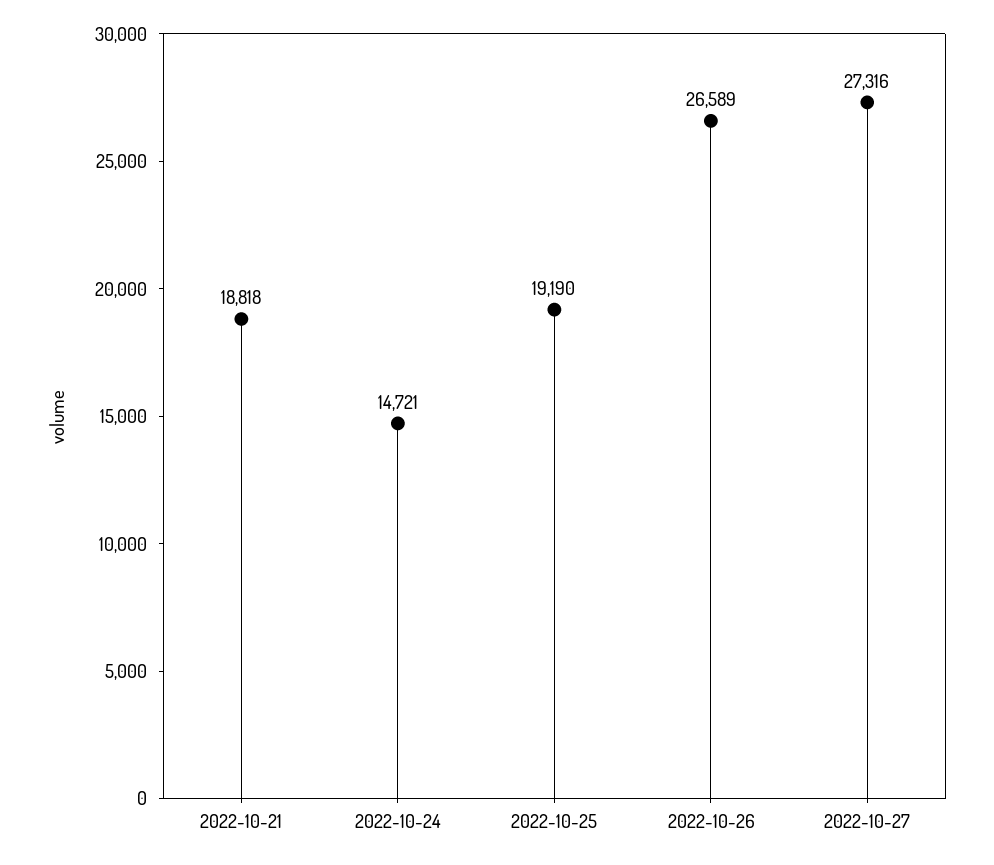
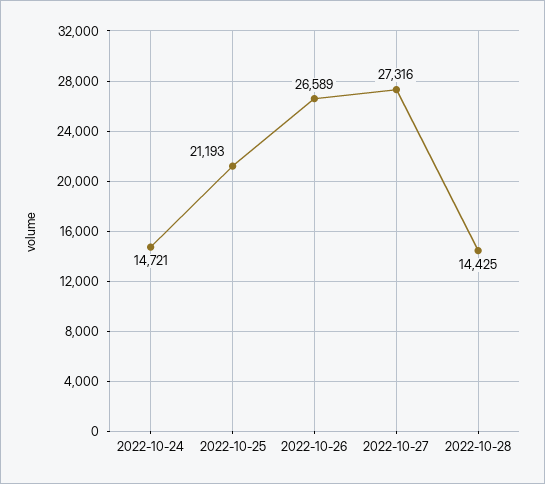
2022-10-21: 18818 -> none
2022-10-25: 19190 -> 21193
2022-10-28: none -> 14425

